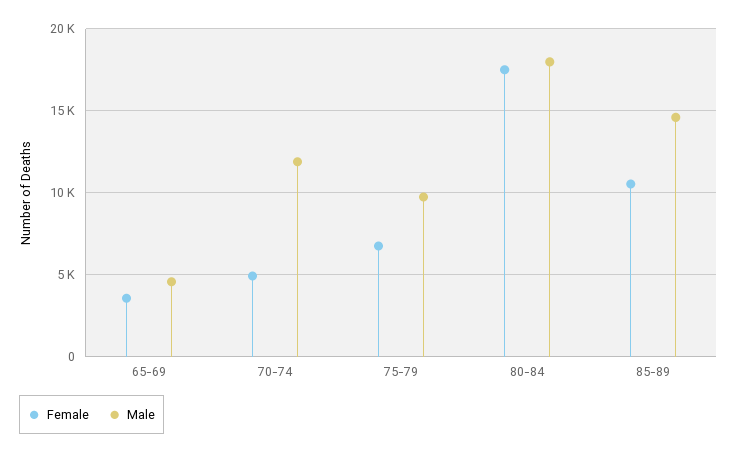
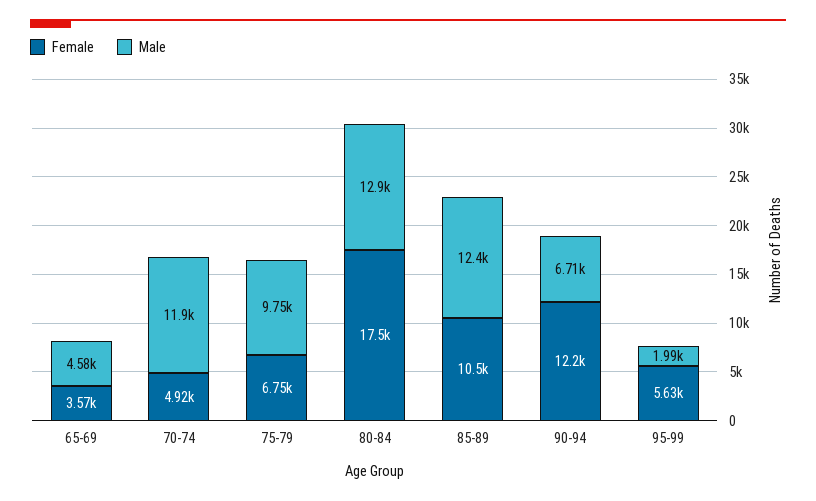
Male, 80-84: 18000 -> 12900
Male, 85-89: 14500 -> 12400
Female, 90-94: none -> 12200
Male, 90-94: none -> 6710
Female, 95-99: none -> 5630
Male, 95-99: none -> 1990

